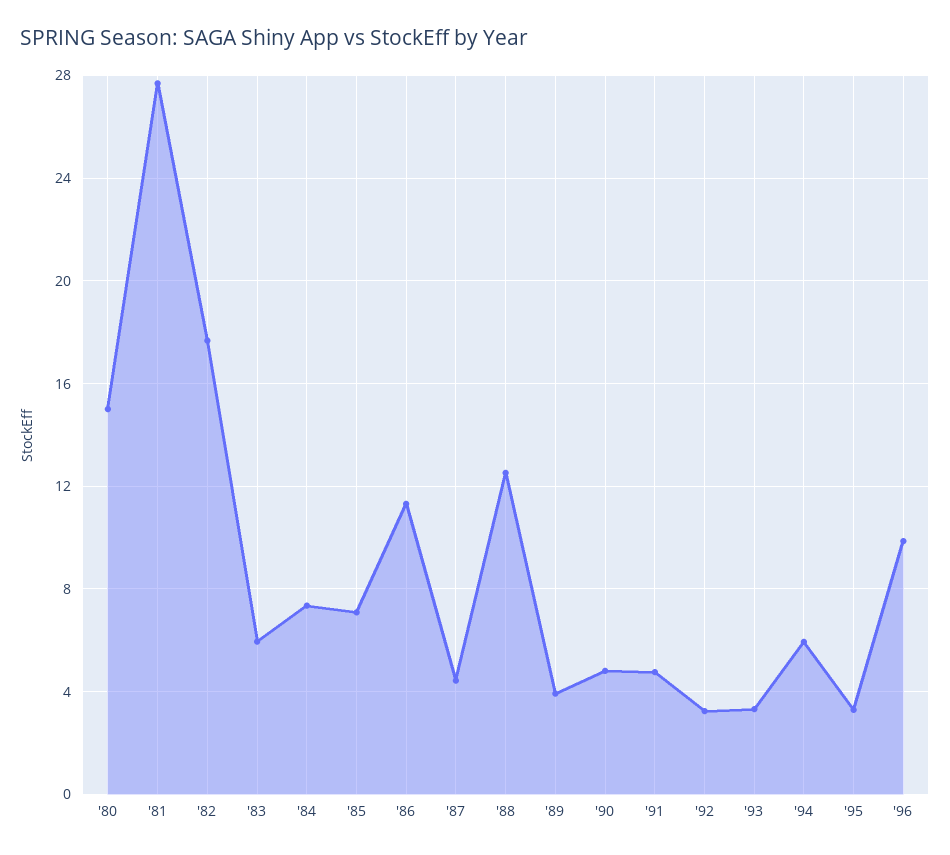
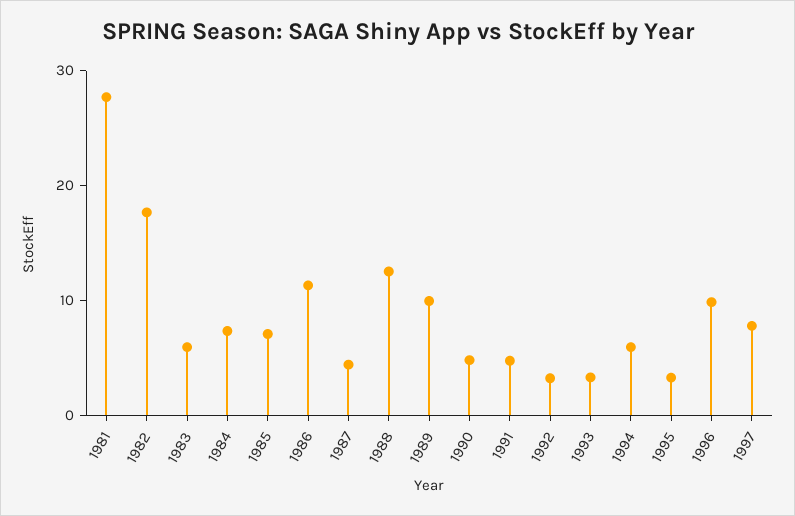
'80: 15 -> none
'89: 4 -> 10
1997: none -> 8

